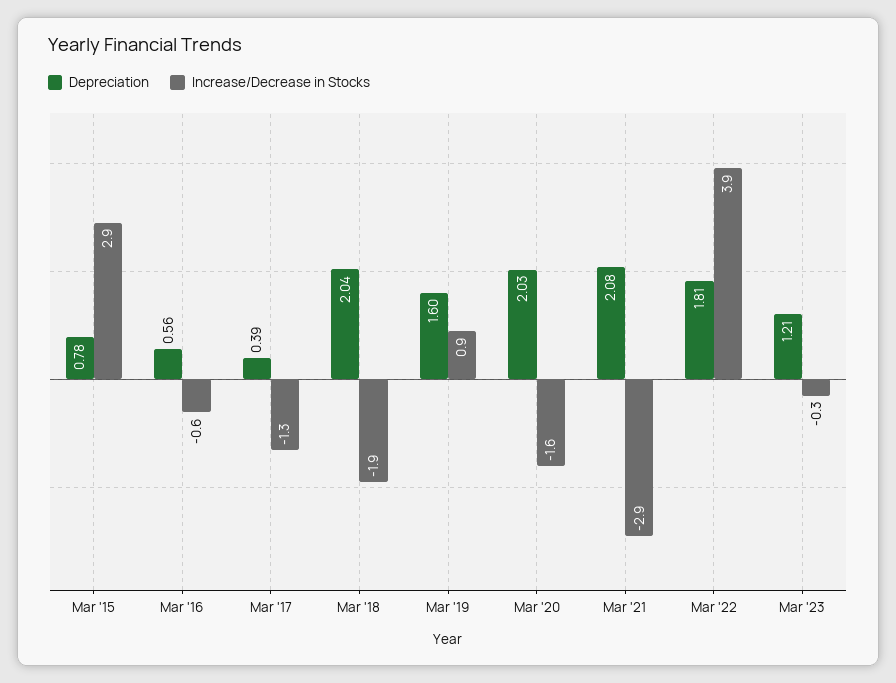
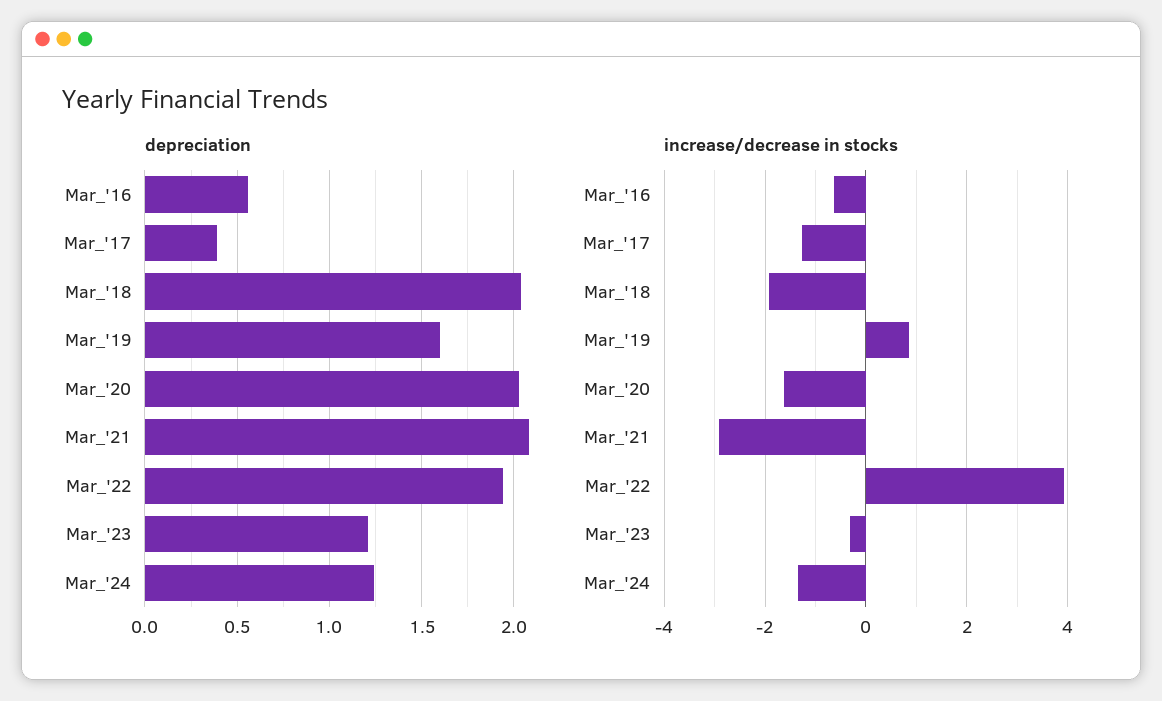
Depreciation, Mar '15: 0.78 -> none
Increase/Decrease in Stocks, Mar '15: 2.9 -> none
Depreciation, Mar '22: 1.81 -> 1.95
Depreciation, Mar_'24: none -> 1.25
Increase/Decrease in Stocks, Mar_'24: none -> -1.4

